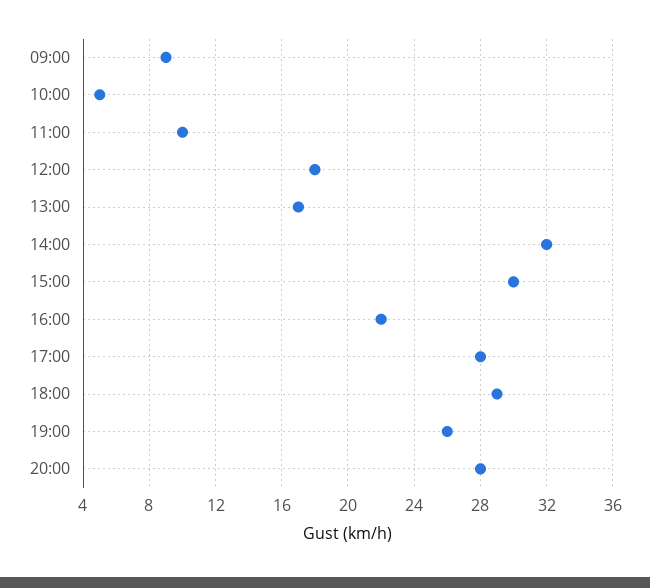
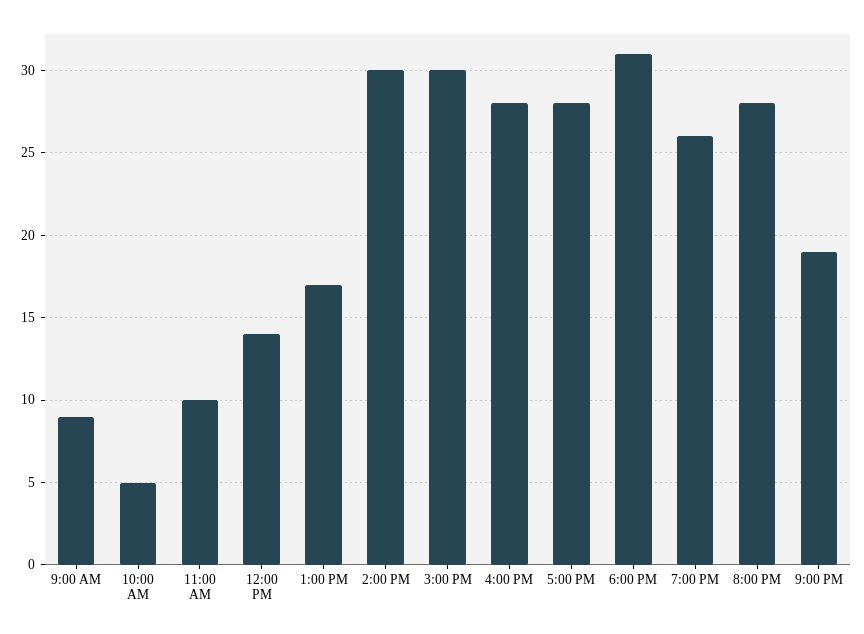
12:00: 18 -> 14
14:00: 32 -> 30
16:00: 22 -> 28
18:00: 29 -> 31
9:00 PM: none -> 19

